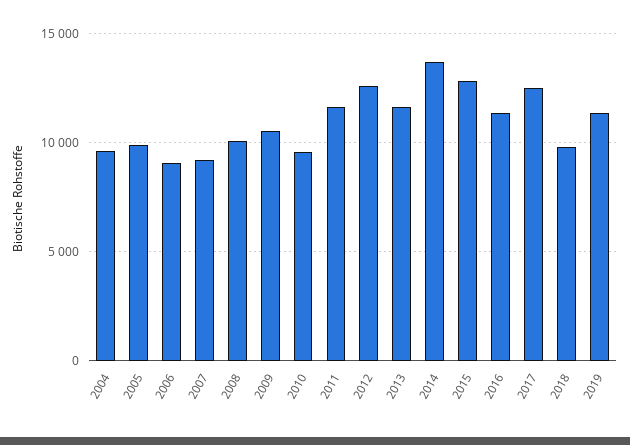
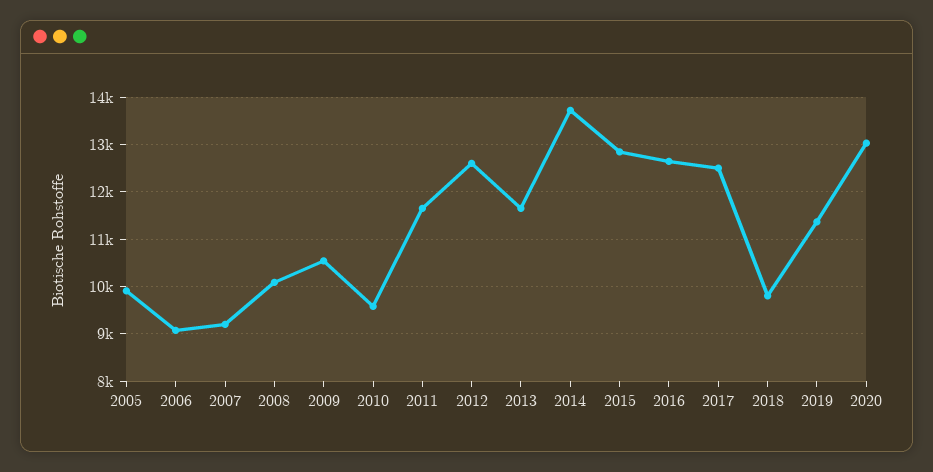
2004: 9500 -> none
2016: 11500 -> 12600
2020: none -> 13000

